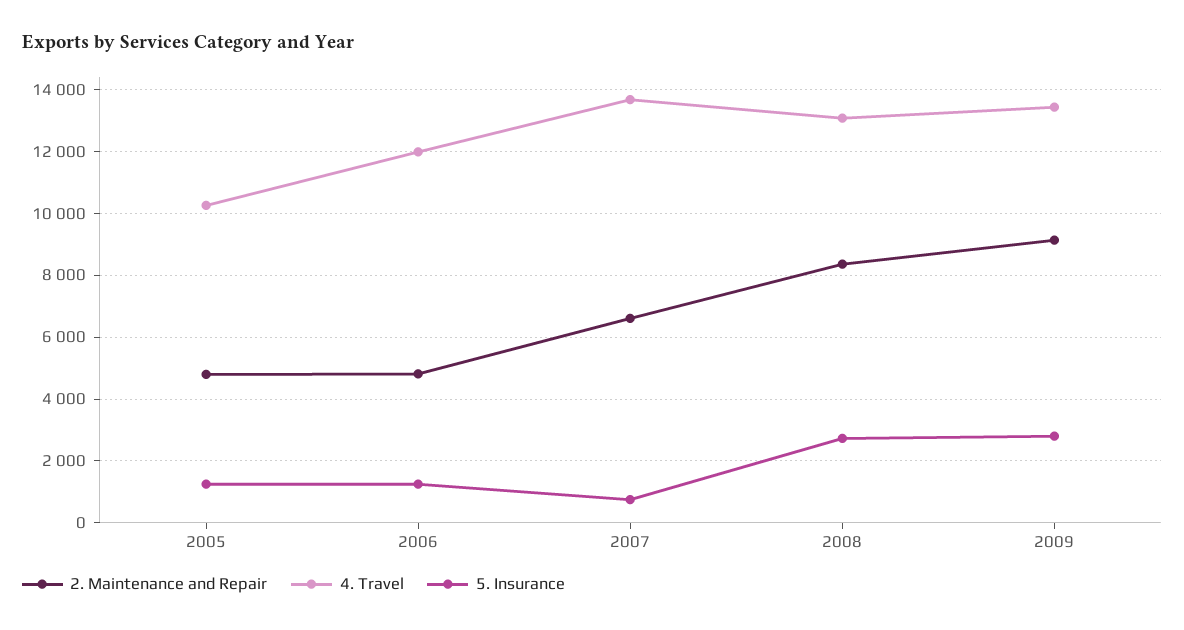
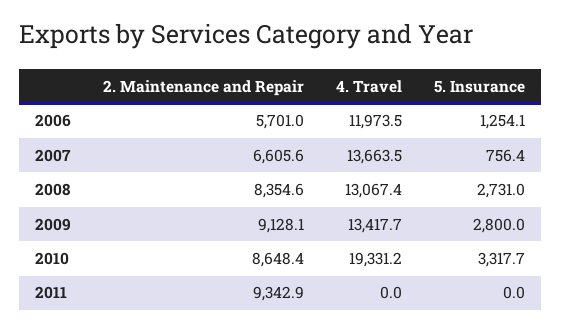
2. Maintenance and Repair, 2005: 4800 -> none
4. Travel, 2005: 10200 -> none
5. Insurance, 2005: 1200 -> none
2. Maintenance and Repair, 2006: 4800 -> 5701
2. Maintenance and Repair, 2010: none -> 8648.4
4. Travel, 2010: none -> 19331.2
5. Insurance, 2010: none -> 3317.7
2. Maintenance and Repair, 2011: none -> 9342.9
4. Travel, 2011: none -> 0
5. Insurance, 2011: none -> 0

